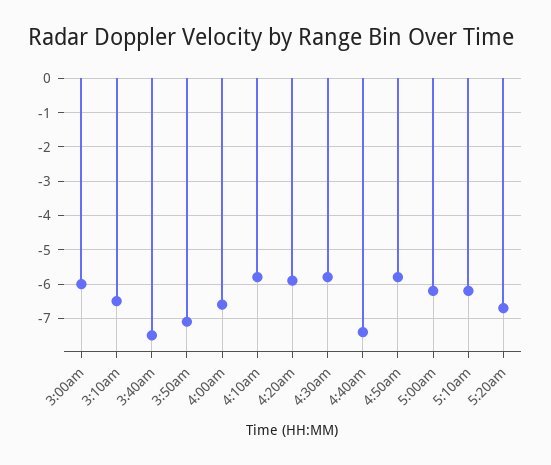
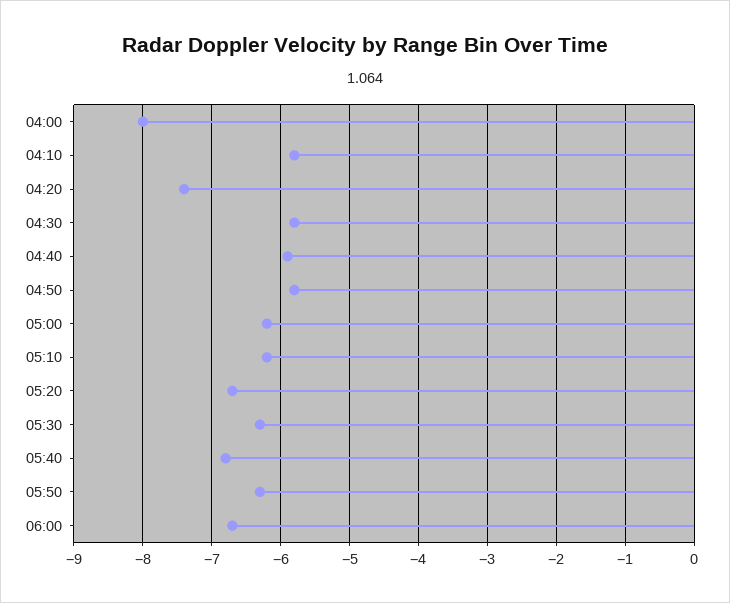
3:00am: -6 -> none
3:10am: -6.5 -> none
3:40am: -7.5 -> none
3:50am: -7 -> none
4:00am: -6.5 -> -8
4:20am: -6 -> -7.4
4:40am: -7.5 -> -5.9
05:30: none -> -6.3
05:40: none -> -6.8
05:50: none -> -6.3
06:00: none -> -6.7

